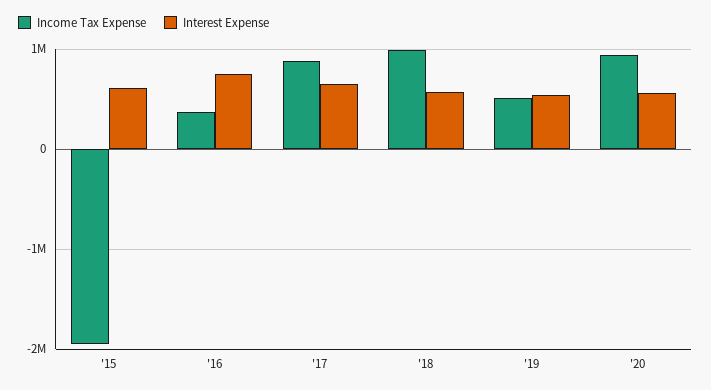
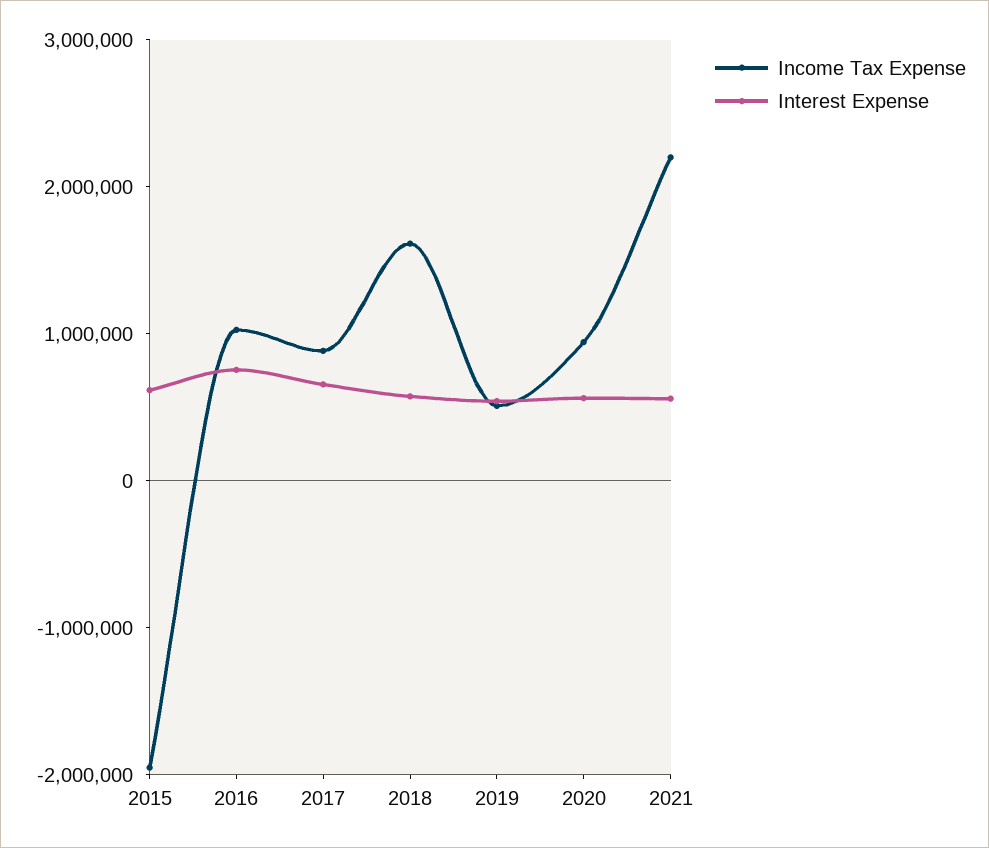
Income Tax Expense, '16: 400000 -> 1000000
Income Tax Expense, '18: 1000000 -> 1600000
Income Tax Expense, 2021: none -> 2200000
Interest Expense, 2021: none -> 600000

